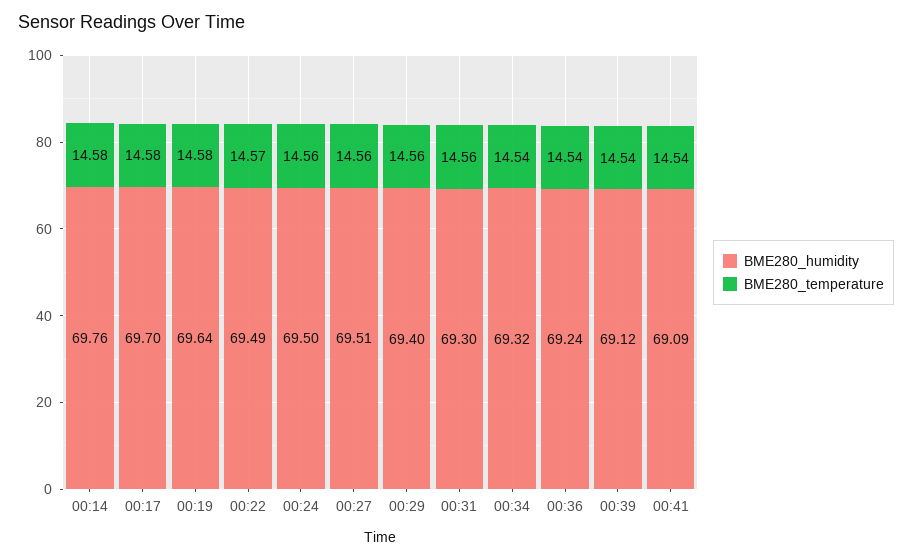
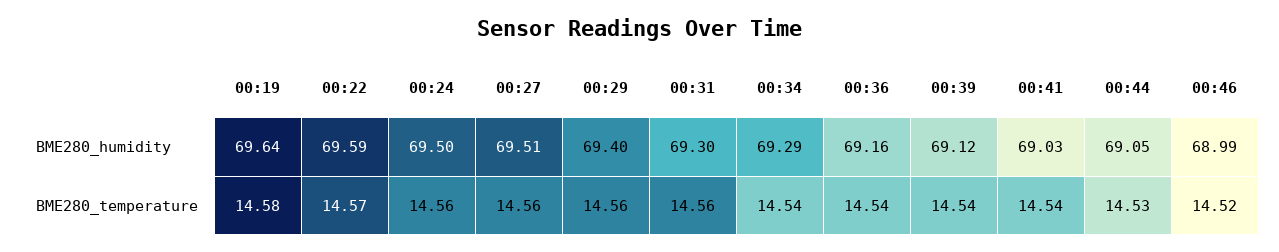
BME280_humidity, 00:14: 69.76 -> none
BME280_temperature, 00:14: 14.58 -> none
BME280_humidity, 00:17: 69.7 -> none
BME280_temperature, 00:17: 14.58 -> none
BME280_humidity, 00:22: 69.49 -> 69.59
BME280_humidity, 00:34: 69.32 -> 69.29
BME280_humidity, 00:36: 69.24 -> 69.16
BME280_humidity, 00:41: 69.09 -> 69.03
BME280_humidity, 00:44: none -> 69.05
BME280_humidity, 00:46: none -> 68.99
BME280_temperature, 00:44: none -> 14.53
BME280_temperature, 00:46: none -> 14.52

